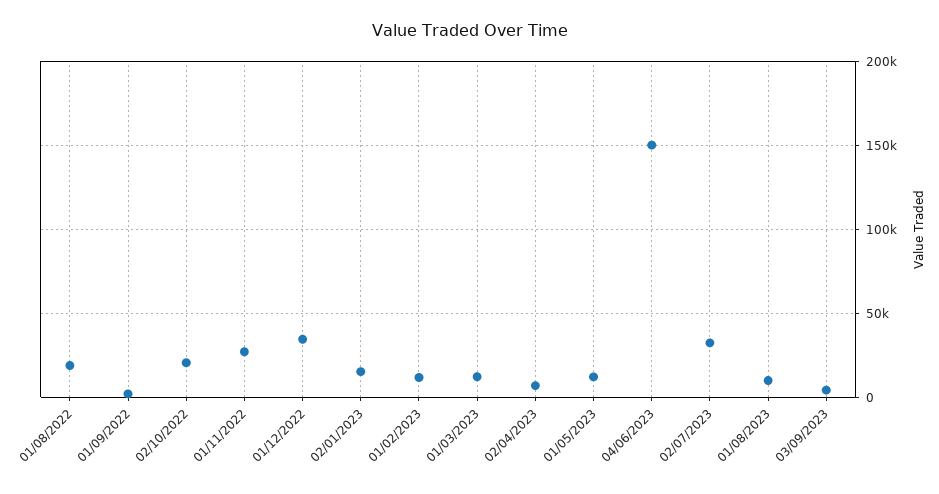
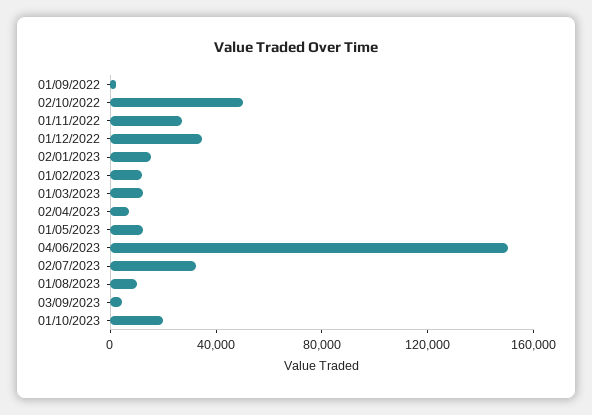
01/08/2022: 20000 -> none
02/10/2022: 20000 -> 50000
01/10/2023: none -> 20000

